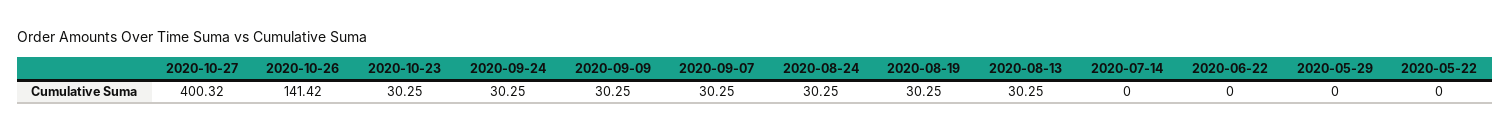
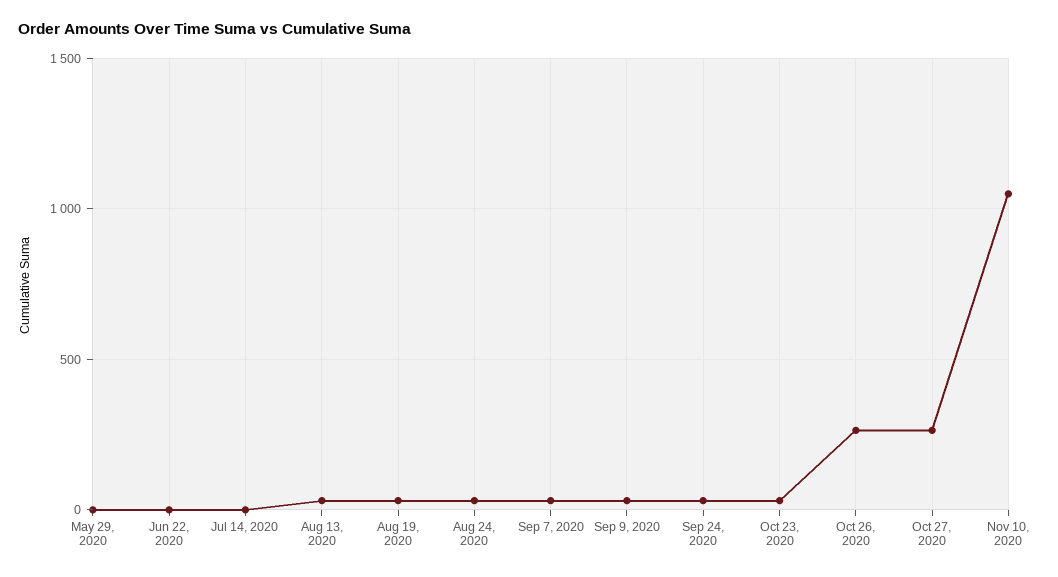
2020-10-27: 400.32 -> 250
2020-10-26: 141.42 -> 250
2020-05-22: 0 -> none
Nov 10, 2020: none -> 1050

